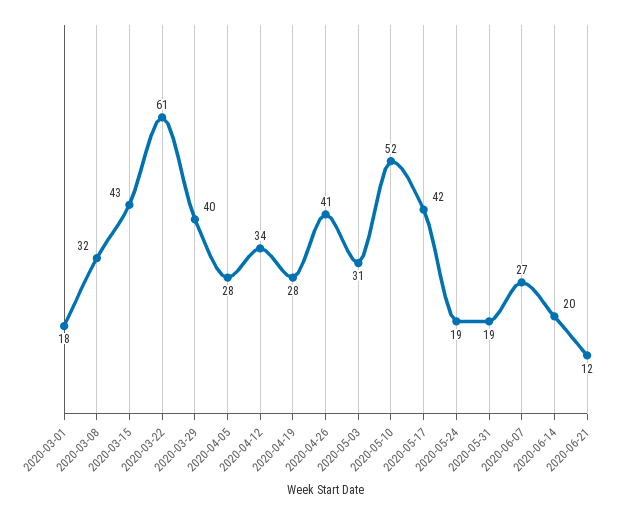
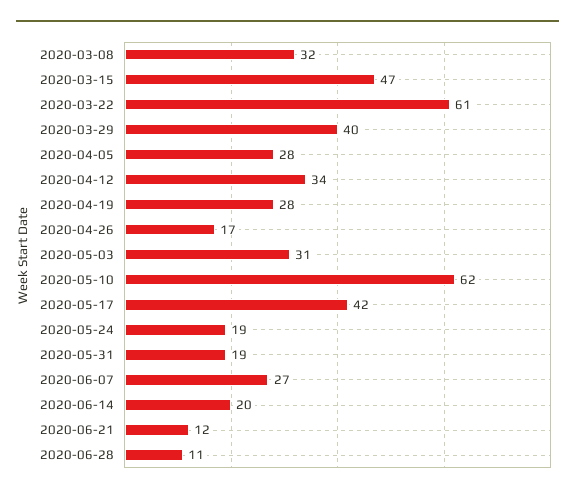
2020-03-01: 18 -> none
2020-03-15: 43 -> 47
2020-04-26: 41 -> 17
2020-05-10: 52 -> 62
2020-06-28: none -> 11

